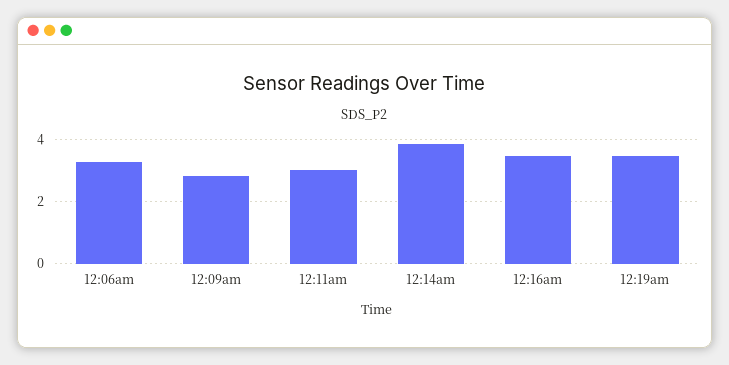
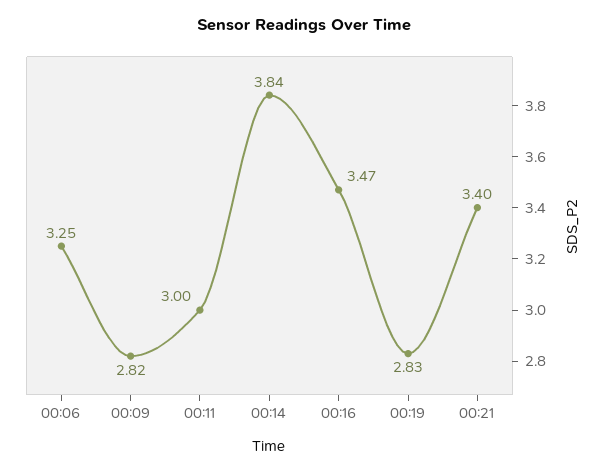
12:19am: 3.4 -> 2.83
00:21: none -> 3.4

